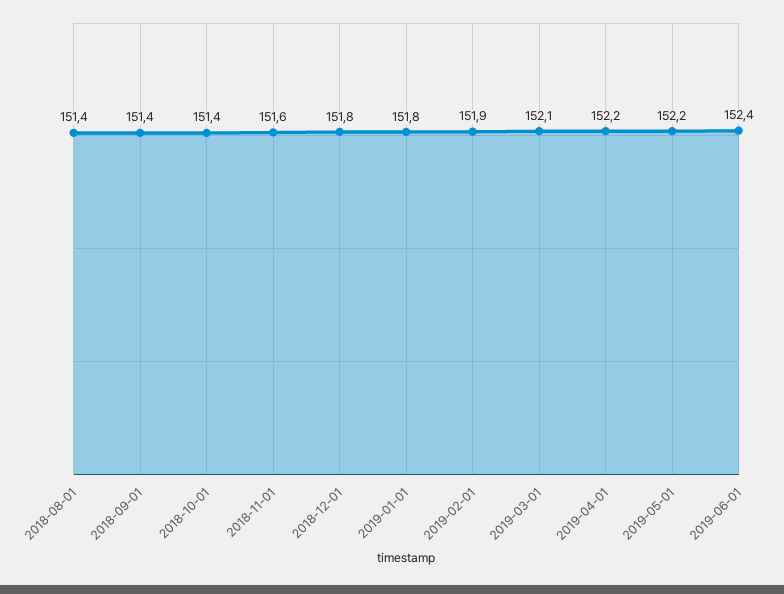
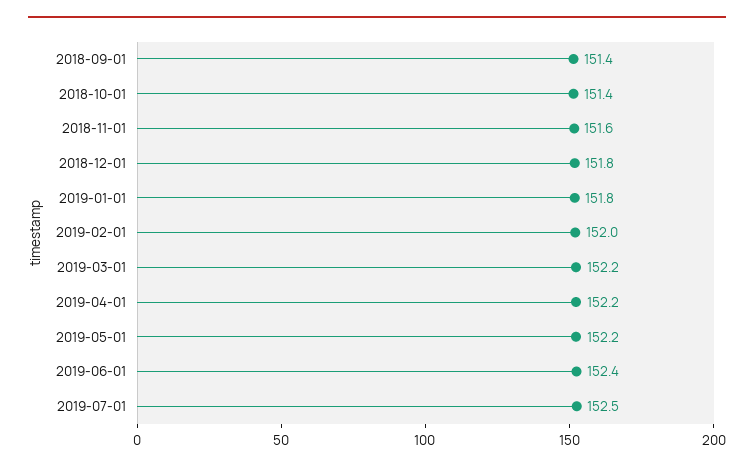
2018-08-01: 151.4 -> none
2019-02-01: 151.9 -> 152
2019-03-01: 152.1 -> 152.2
2019-07-01: none -> 152.5

